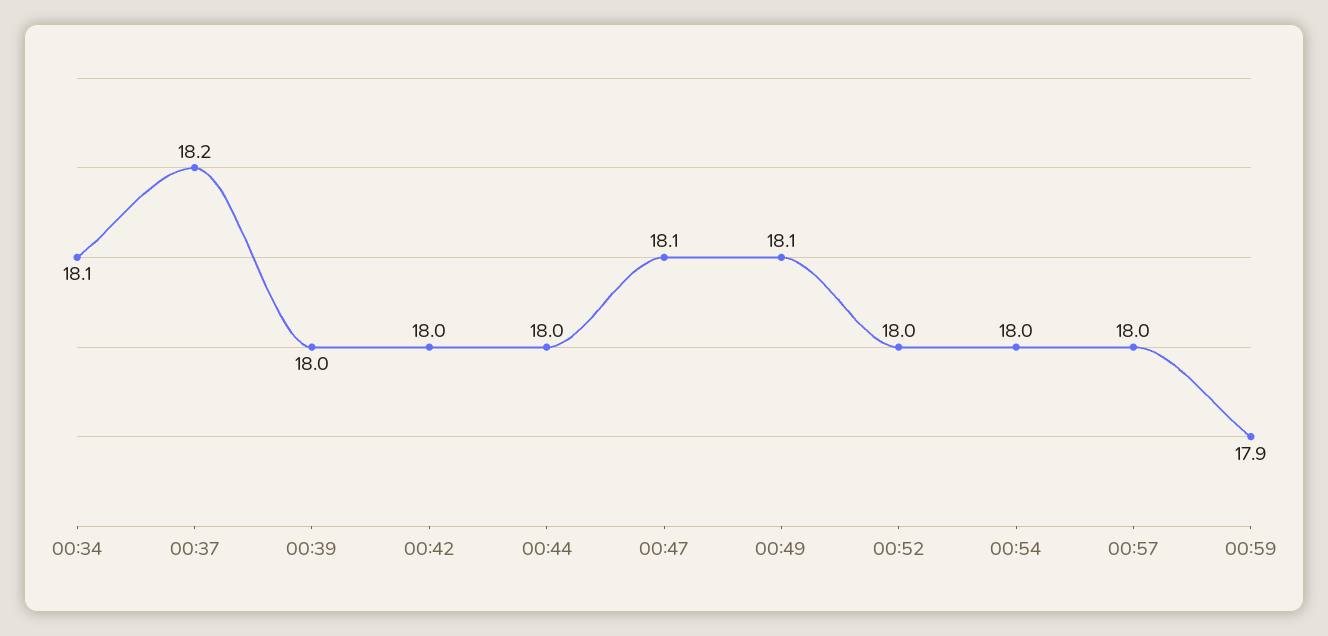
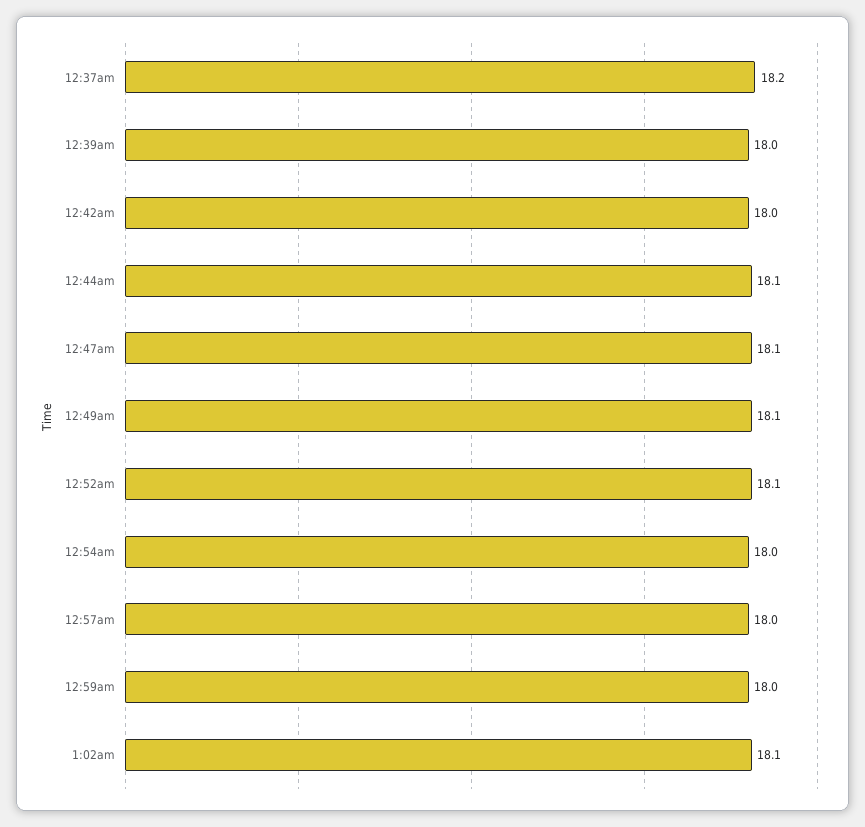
00:34: 18.1 -> none
00:44: 18 -> 18.1
00:52: 18 -> 18.1
00:59: 17.9 -> 18
1:02am: none -> 18.1

